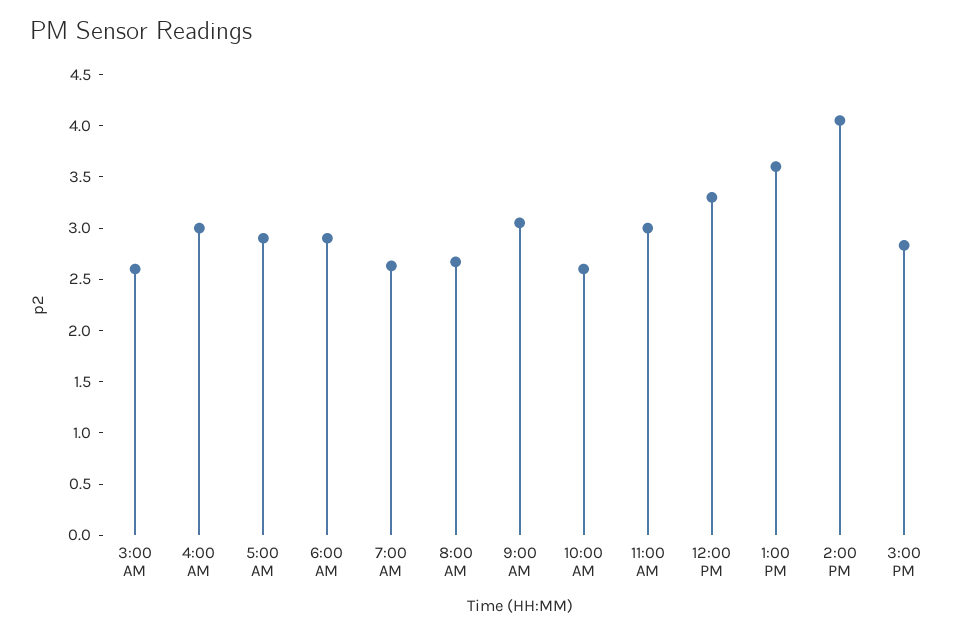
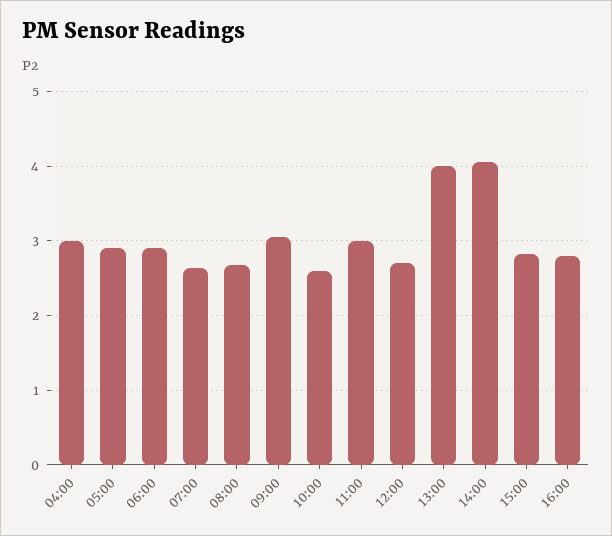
3:00 AM: 2.6 -> none
12:00 PM: 3.3 -> 2.7
1:00 PM: 3.6 -> 4
16:00: none -> 2.8

